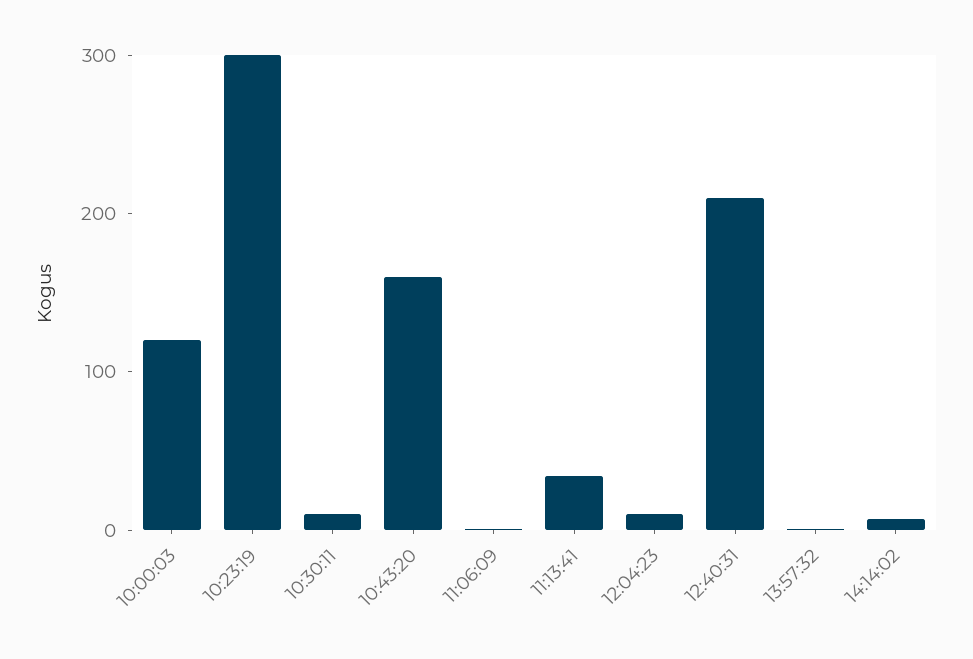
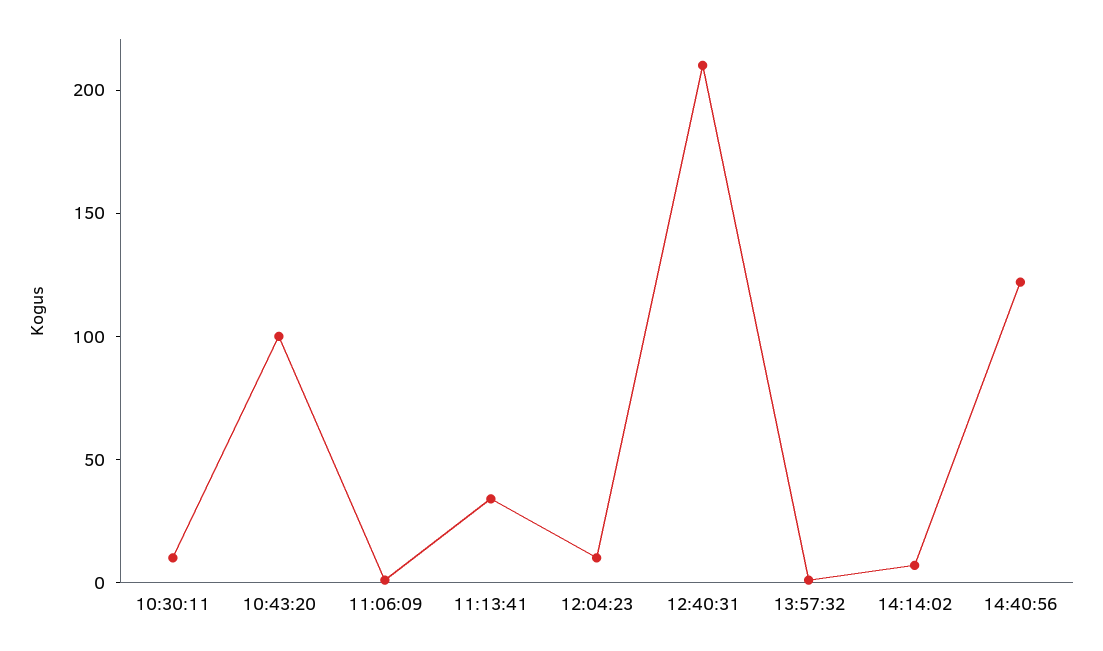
10:00:03: 120 -> none
10:23:19: 300 -> none
10:43:20: 160 -> 100
14:40:56: none -> 120

